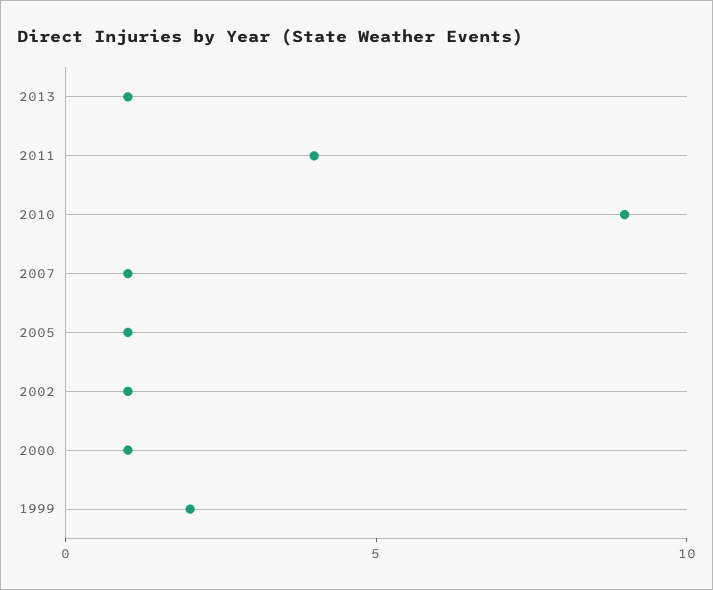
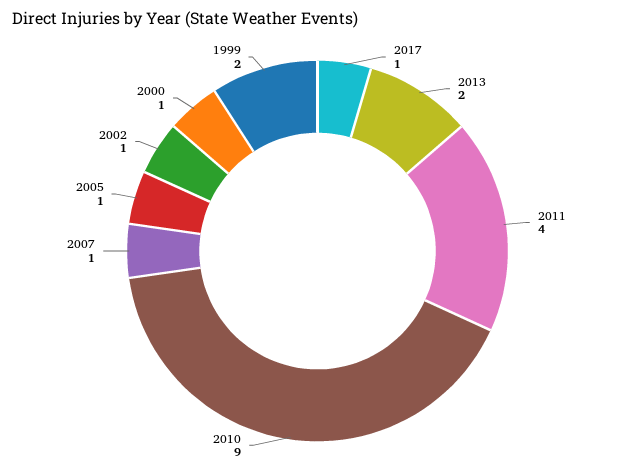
2013: 1 -> 2
2017: none -> 1

